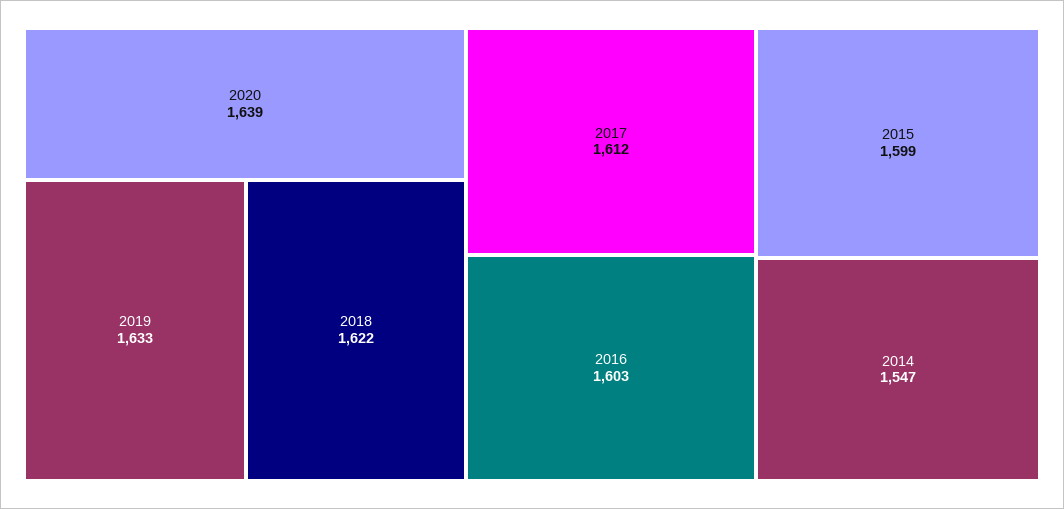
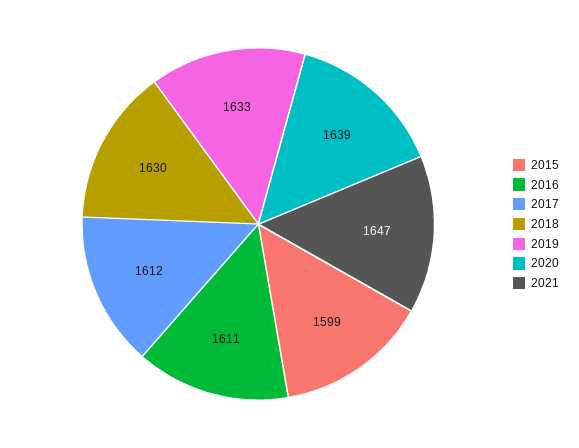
2018: 1622 -> 1630
2016: 1603 -> 1611
2014: 1547 -> none
2021: none -> 1647

